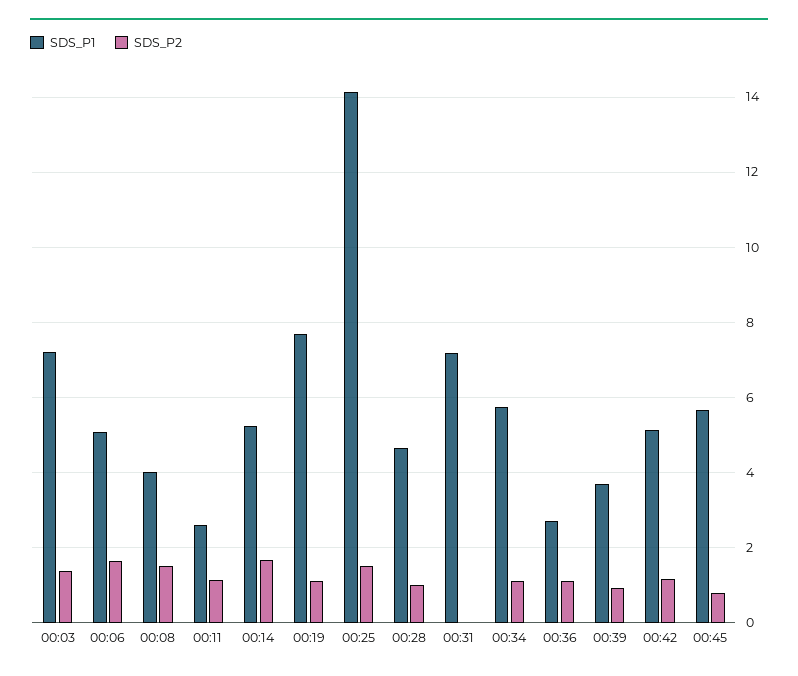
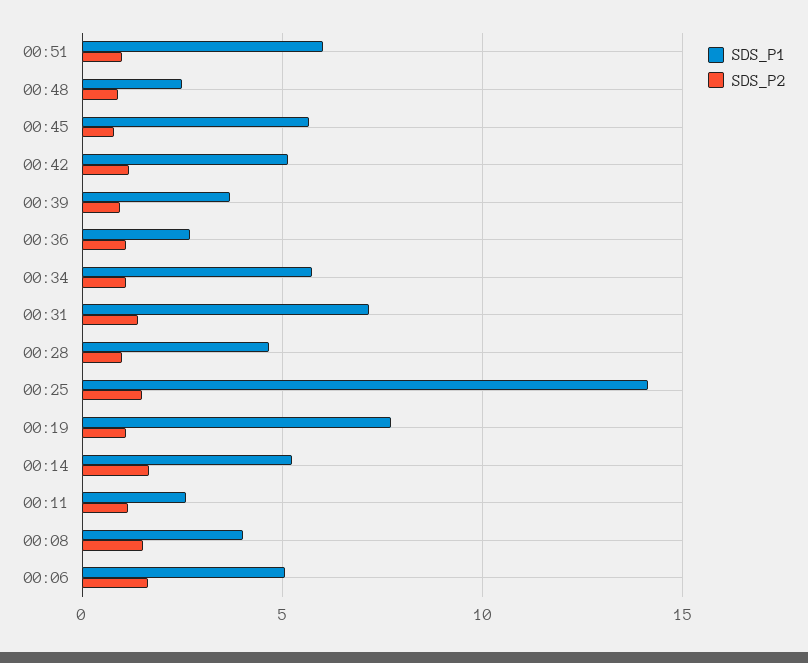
SDS_P1, 00:03: 7.2 -> none
SDS_P2, 00:03: 1.4 -> none
SDS_P2, 00:31: 0 -> 1.5
SDS_P1, 00:51: none -> 6
SDS_P2, 00:51: none -> 1
SDS_P1, 00:48: none -> 2.5
SDS_P2, 00:48: none -> 1

